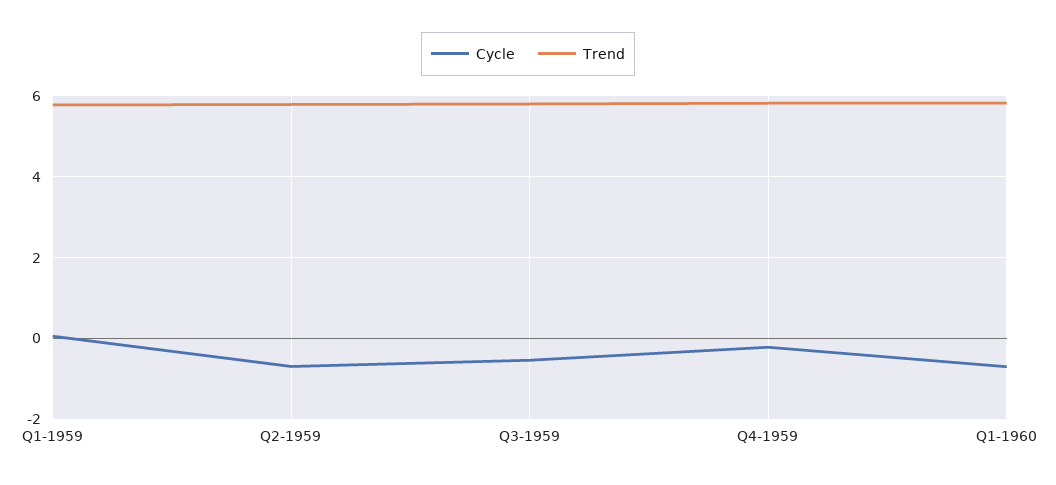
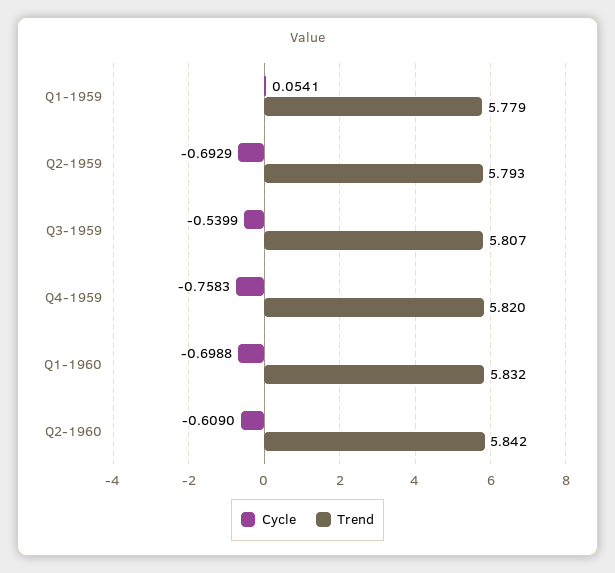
Cycle, Q4-1959: -0.2 -> -0.7583
Cycle, Q2-1960: none -> -0.609
Trend, Q2-1960: none -> 5.842

